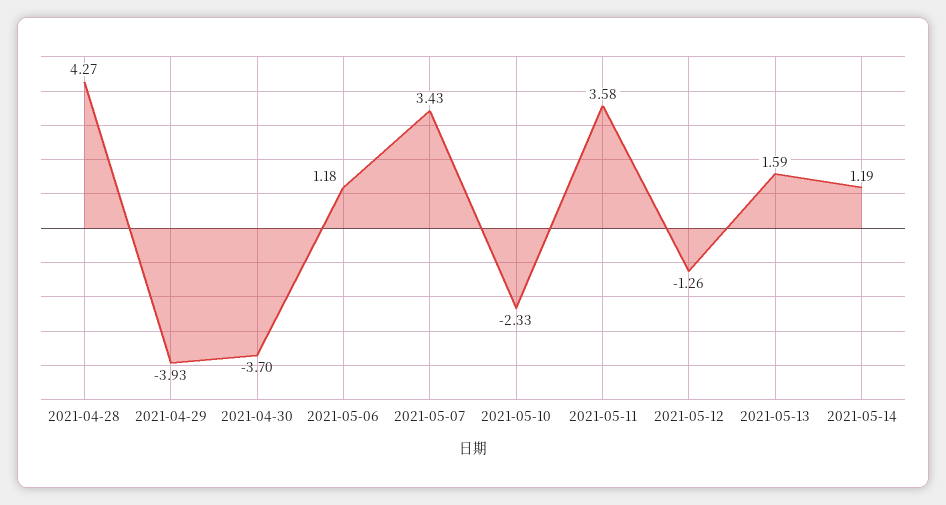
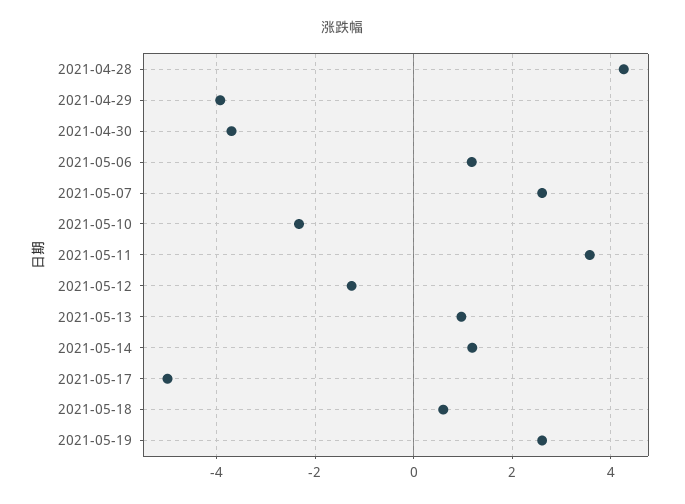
2021-05-07: 3.43 -> 2.6
2021-05-13: 1.59 -> 1
2021-05-17: none -> -5
2021-05-18: none -> 0.6
2021-05-19: none -> 2.6

